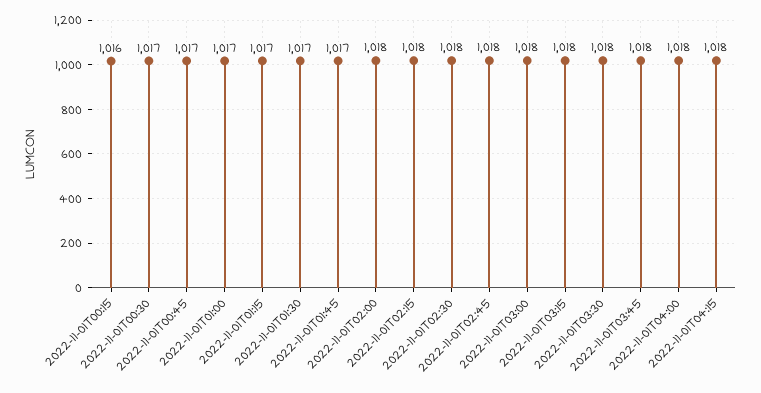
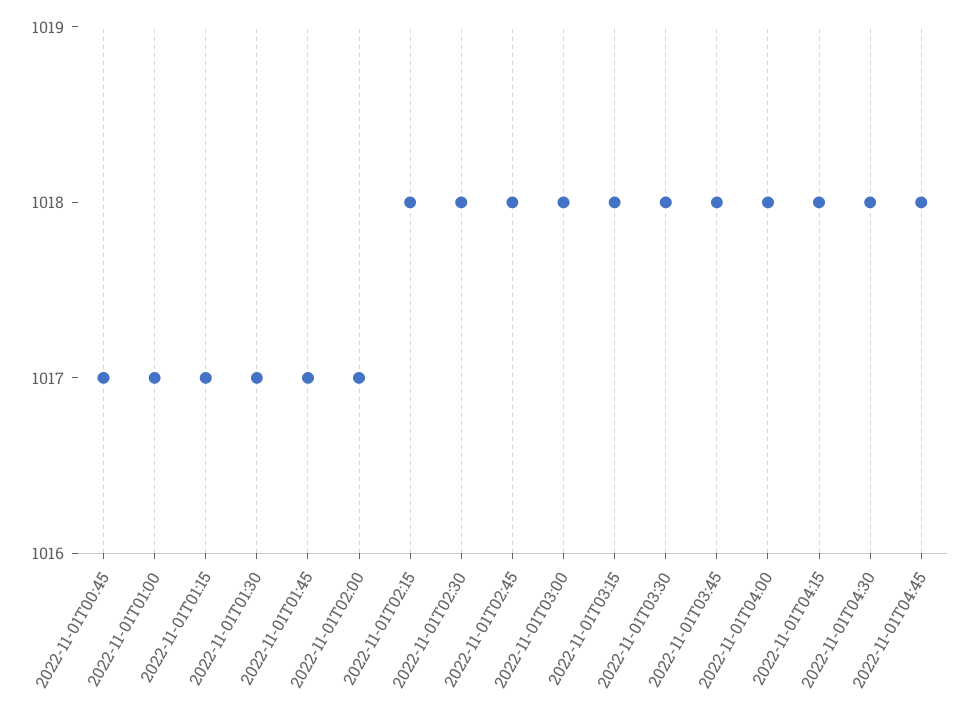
2022-11-01T00:15: 1016 -> none
2022-11-01T00:30: 1017 -> none
2022-11-01T02:00: 1018 -> 1017
2022-11-01T04:30: none -> 1018
2022-11-01T04:45: none -> 1018

